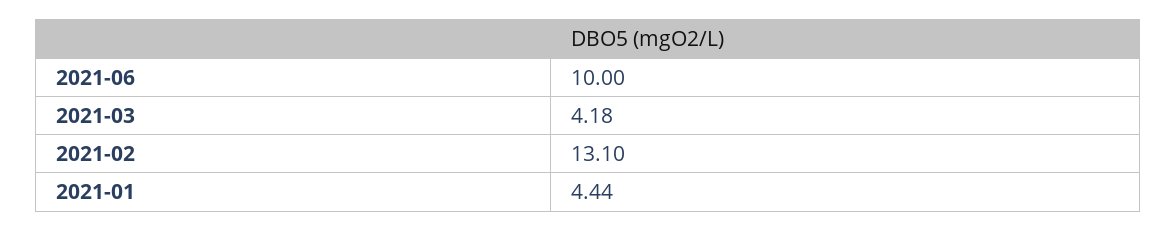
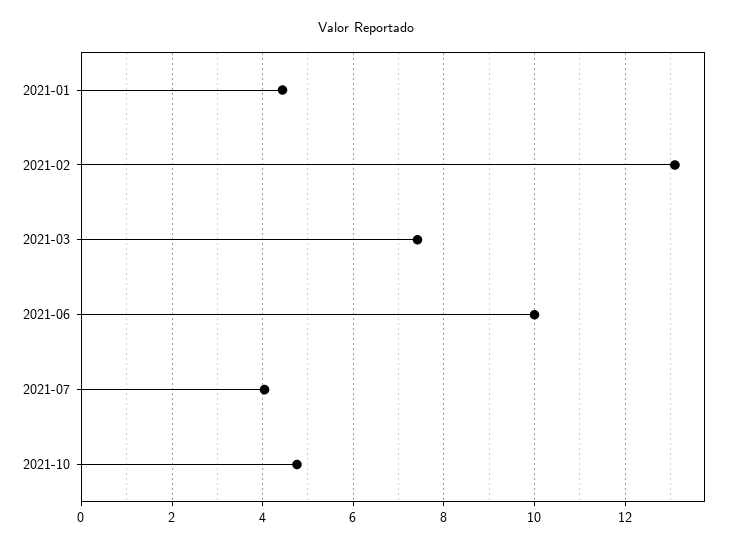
2021-03: 4.18 -> 7.4
2021-07: none -> 4
2021-10: none -> 4.8

